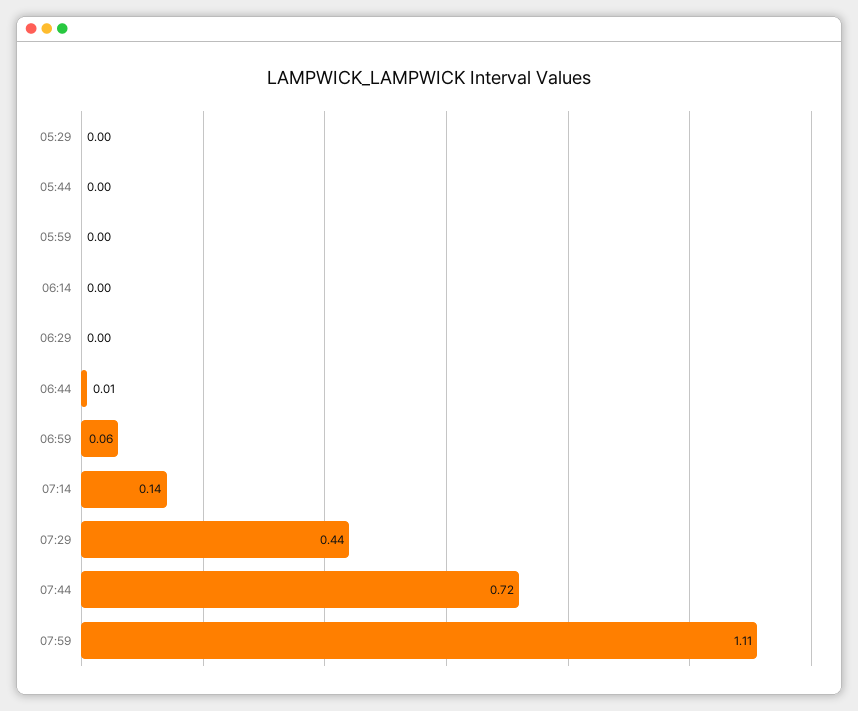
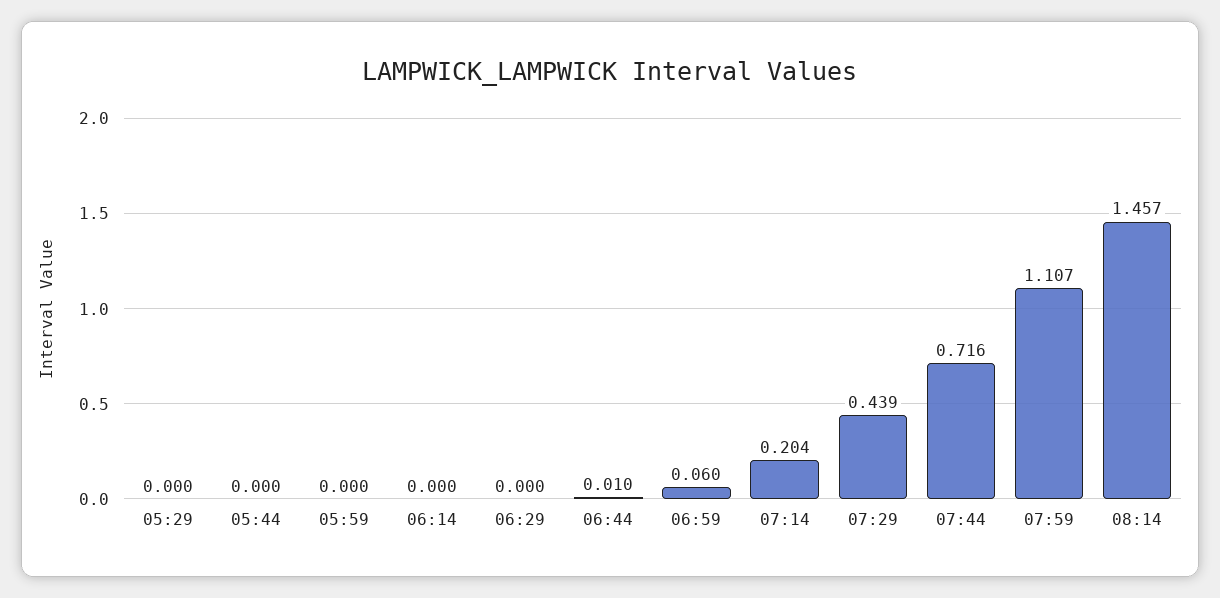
07:14: 0.14 -> 0.204
08:14: none -> 1.457

